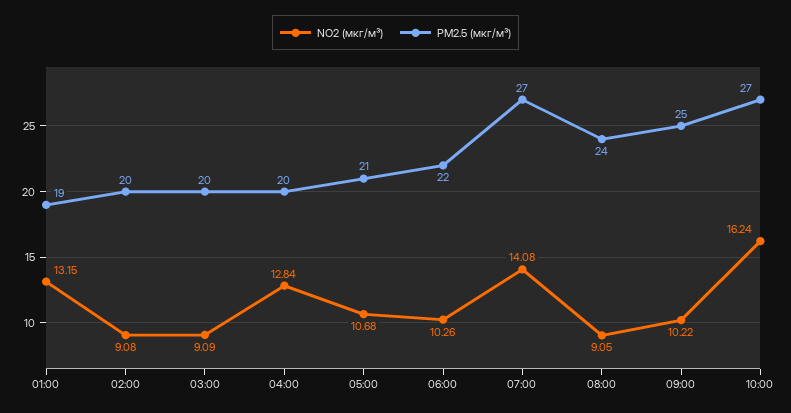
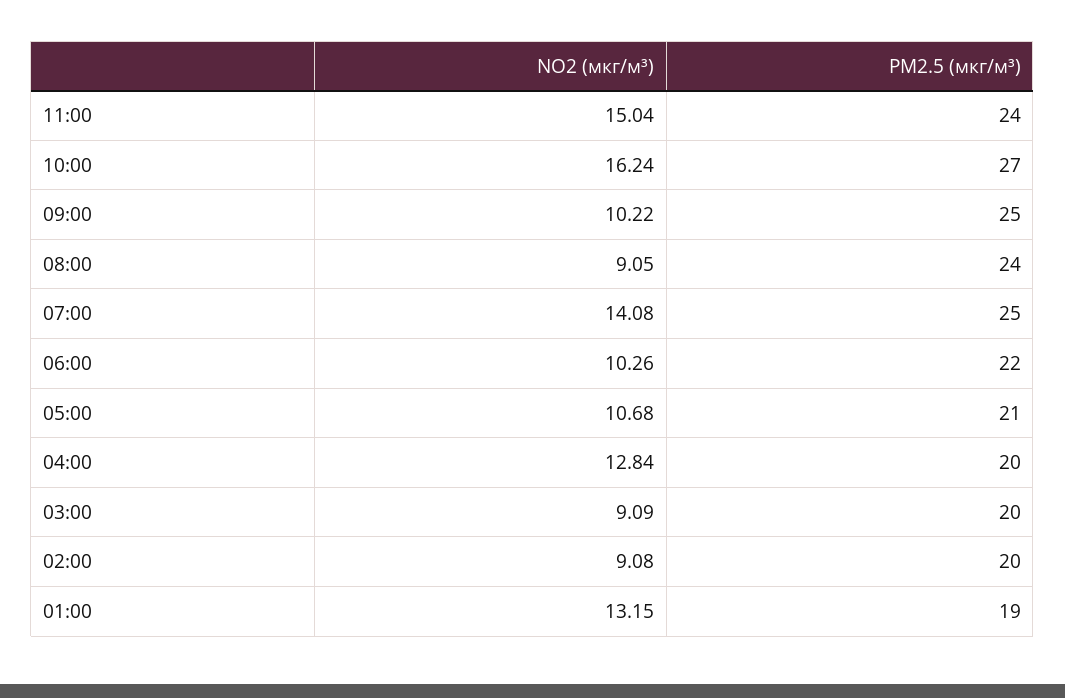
PM2.5 (мкг/м³), 07:00: 27 -> 25
NO2 (мкг/м³), 11:00: none -> 15.04
PM2.5 (мкг/м³), 11:00: none -> 24

